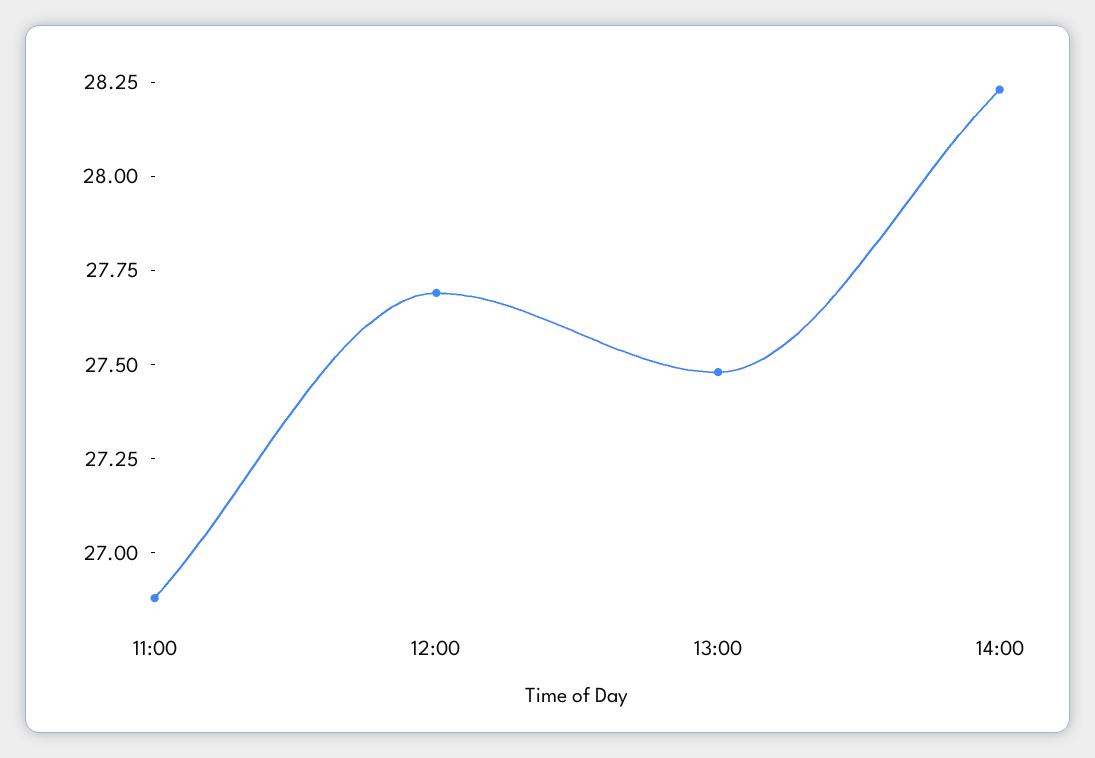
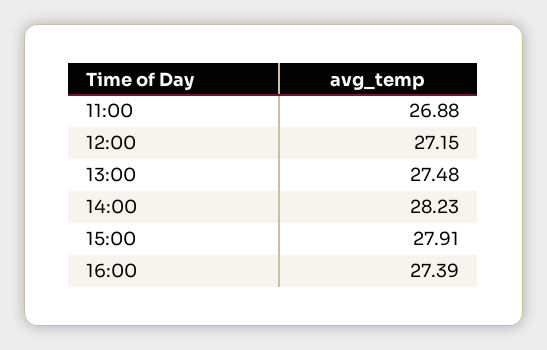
12:00: 27.7 -> 27.15
15:00: none -> 27.91
16:00: none -> 27.39

